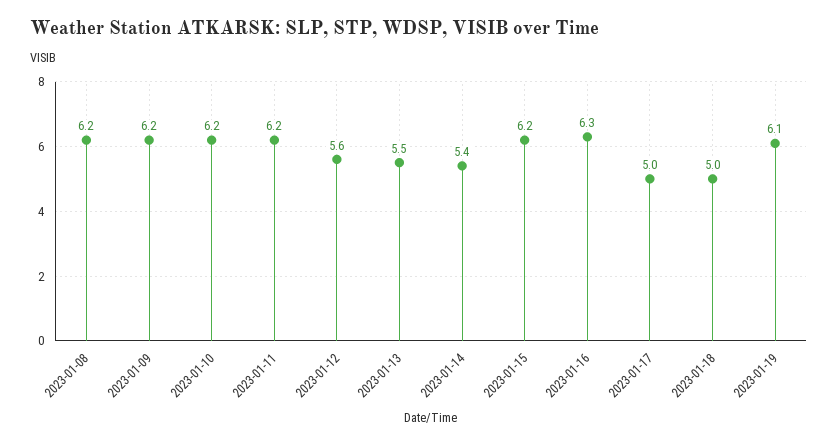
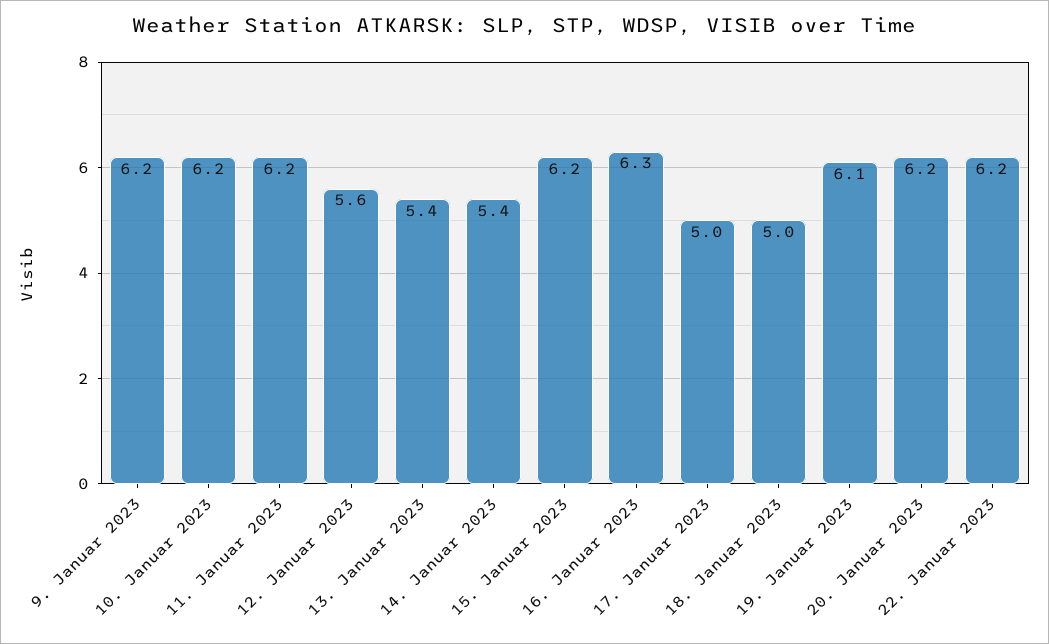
2023-01-08: 6.2 -> none
2023-01-13: 5.5 -> 5.4
20. Januar 2023: none -> 6.2
22. Januar 2023: none -> 6.2

